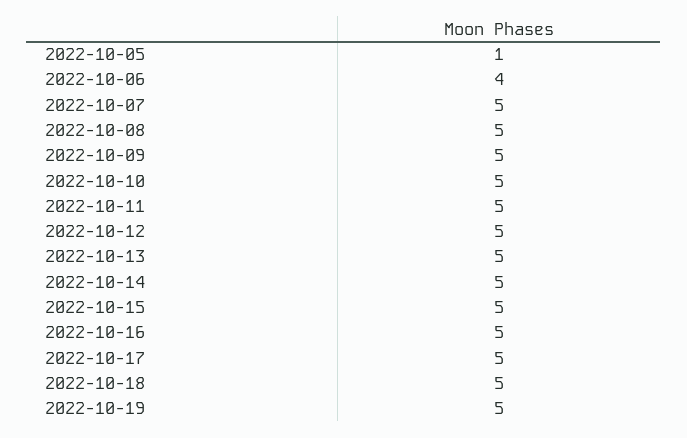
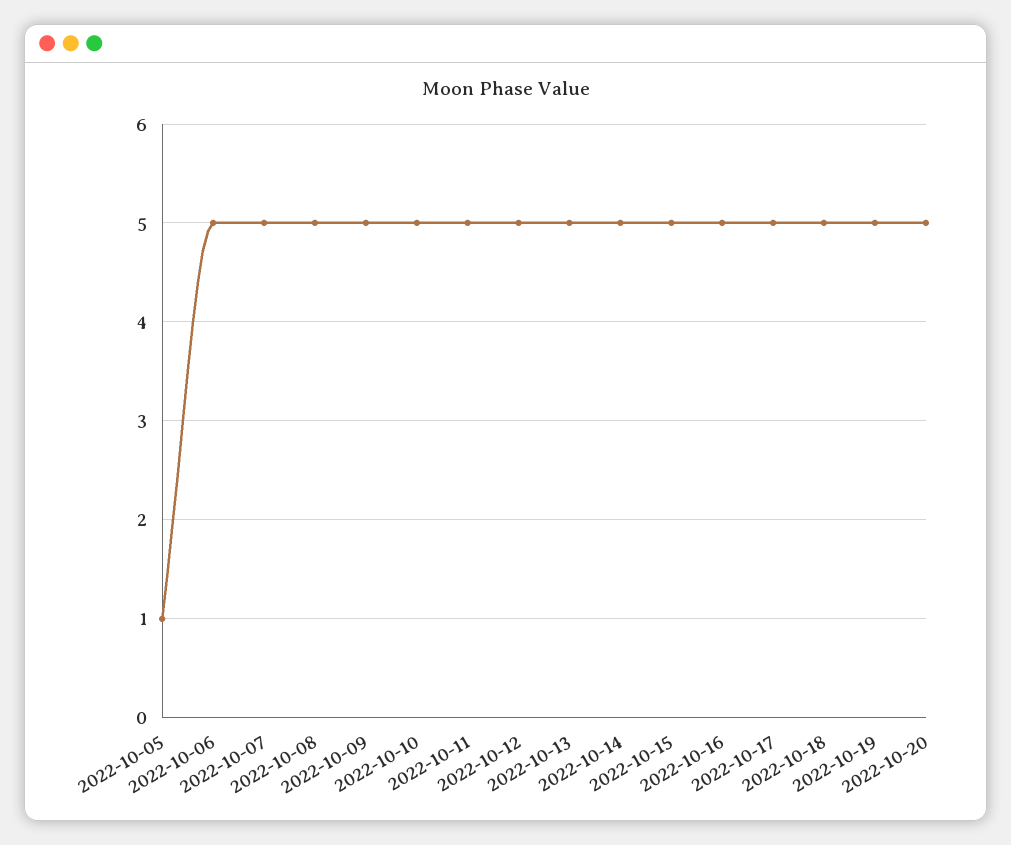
2022-10-06: 4 -> 5
2022-10-20: none -> 5

